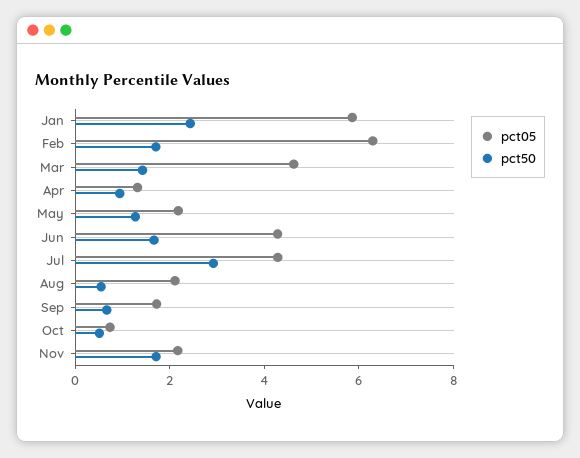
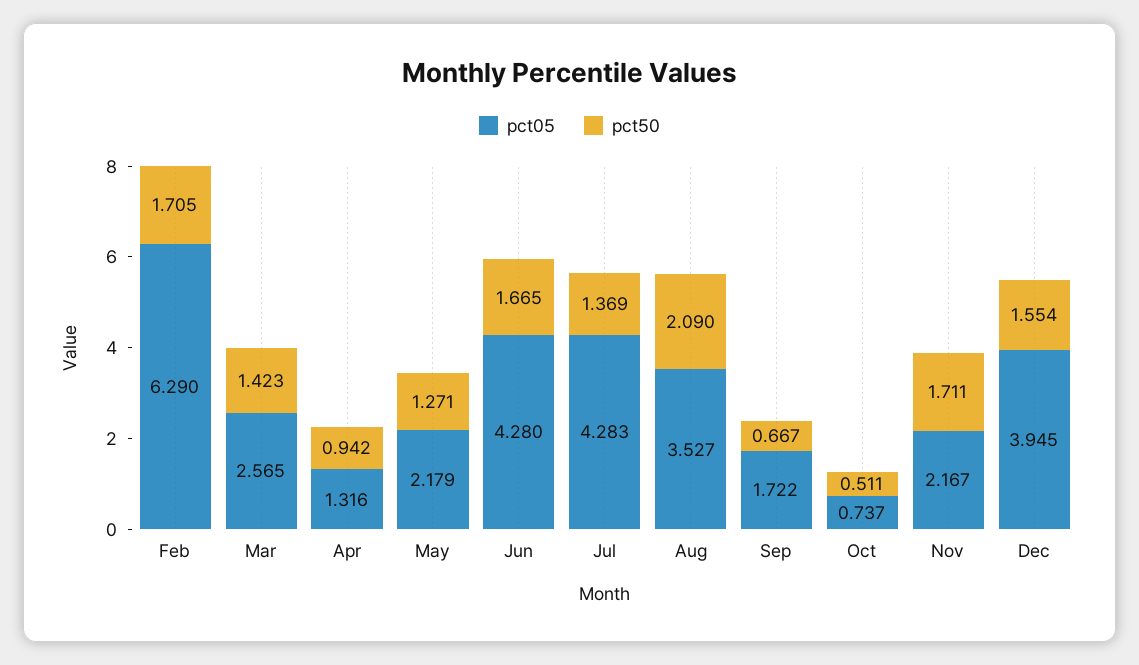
pct05, Jan: 6 -> none
pct50, Jan: 2.5 -> none
pct05, Mar: 4.5 -> 2.565
pct50, Jul: 3 -> 1.369
pct05, Aug: 2 -> 3.527
pct50, Aug: 0.5 -> 2.09
pct05, Dec: none -> 3.945
pct50, Dec: none -> 1.554

